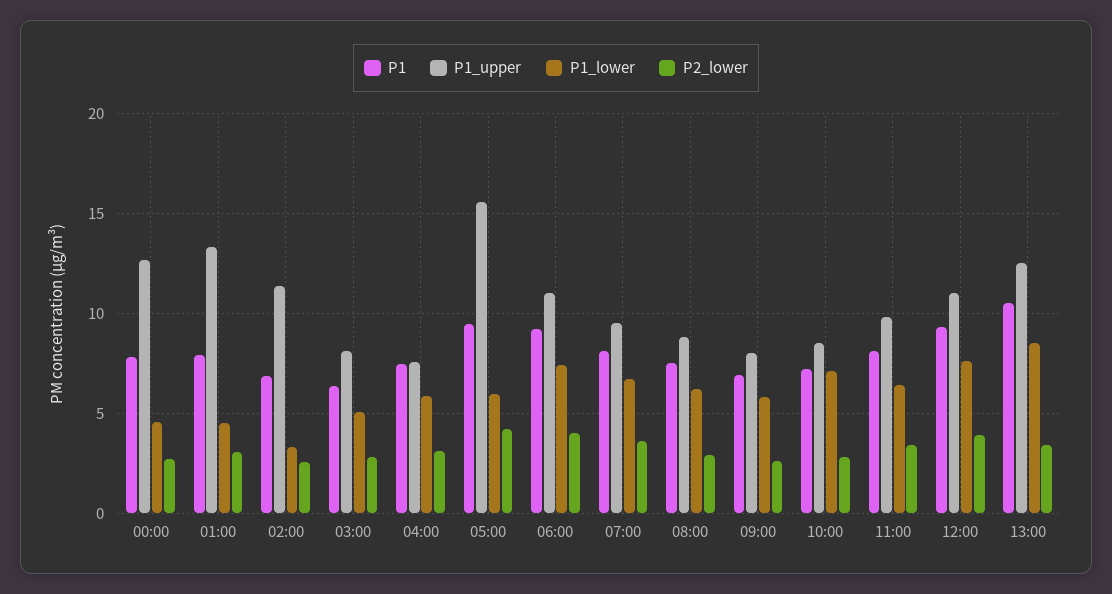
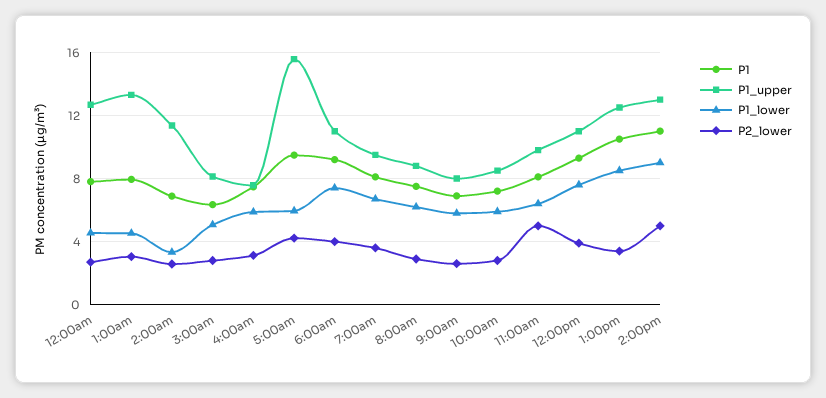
P1_lower, 10:00: 7 -> 6
P2_lower, 11:00: 3.5 -> 5
P1, 2:00pm: none -> 11
P1_upper, 2:00pm: none -> 13
P1_lower, 2:00pm: none -> 9
P2_lower, 2:00pm: none -> 5

